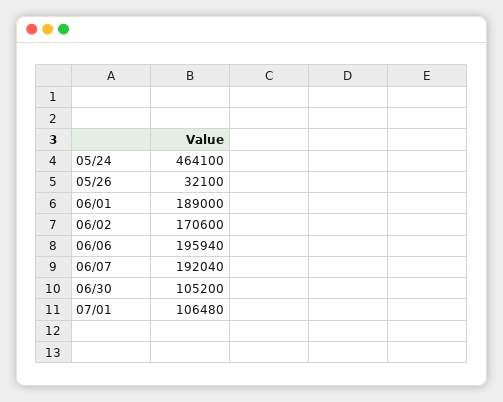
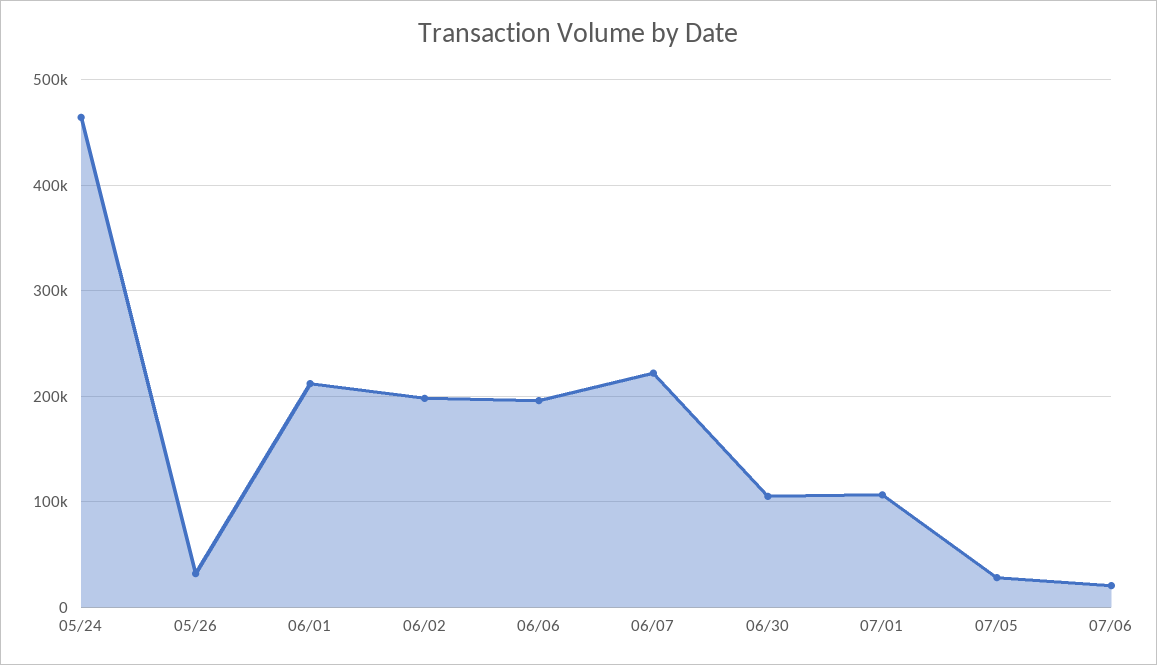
06/01: 189000 -> 210000
06/02: 170600 -> 200000
06/07: 192040 -> 220000
07/05: none -> 30000
07/06: none -> 20000

